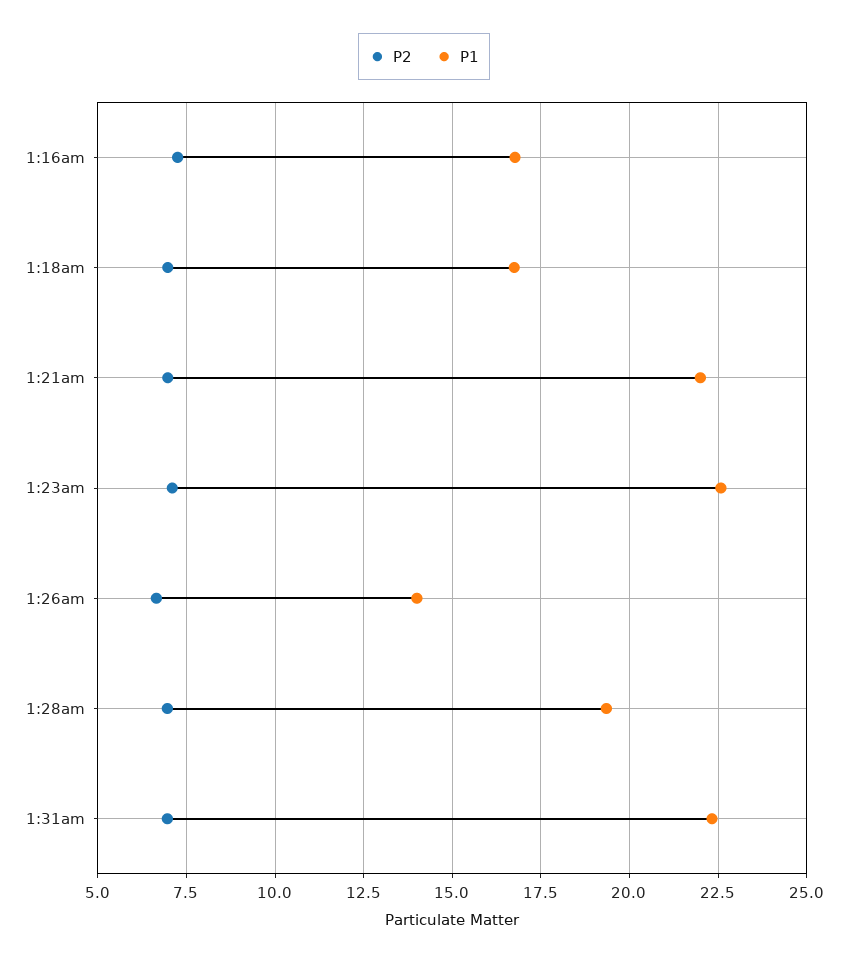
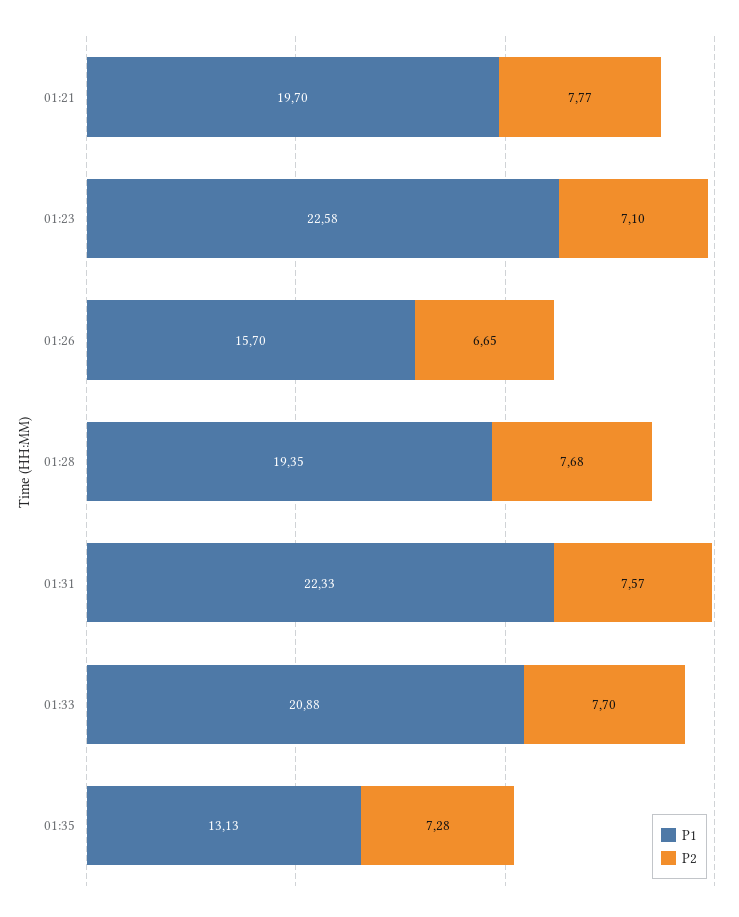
P2, 1:16am: 7.25 -> none
P1, 1:16am: 16.75 -> none
P2, 1:18am: 7 -> none
P1, 1:18am: 16.75 -> none
P2, 1:21am: 7 -> 7.77
P1, 1:21am: 22 -> 19.7
P1, 1:26am: 14 -> 15.7
P2, 1:28am: 7 -> 7.68
P2, 1:31am: 7 -> 7.57
P1, 01:33: none -> 20.88
P2, 01:33: none -> 7.7
P1, 01:35: none -> 13.13
P2, 01:35: none -> 7.28

